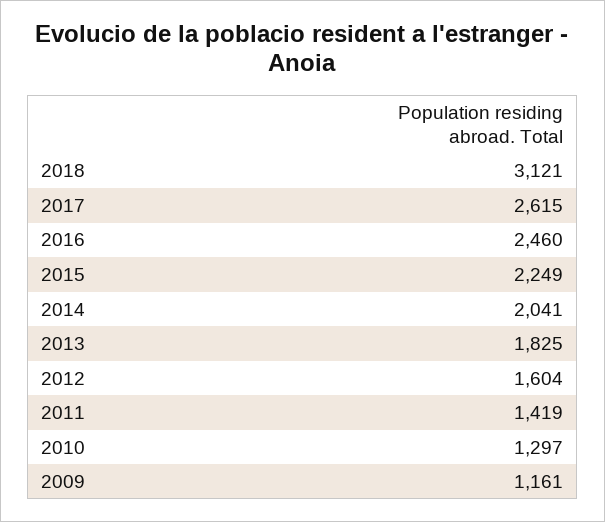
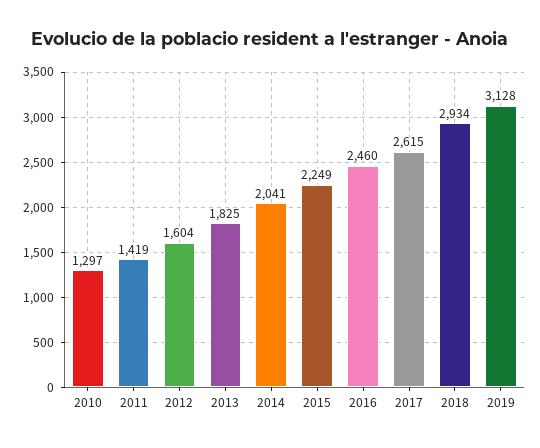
2018: 3121 -> 2934
2009: 1161 -> none
2019: none -> 3128

